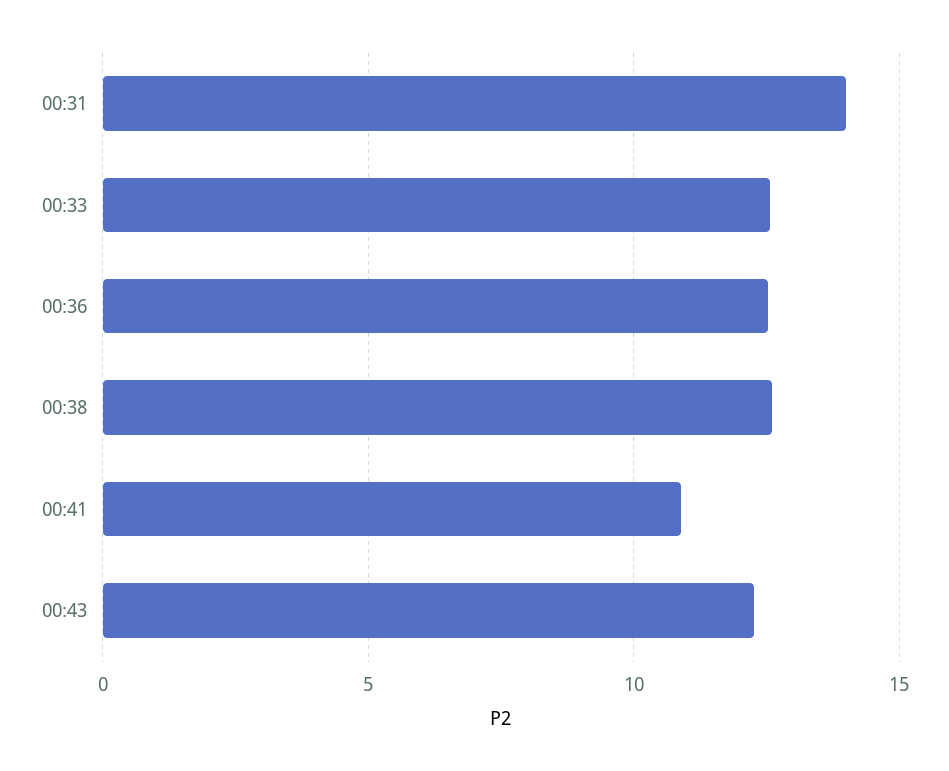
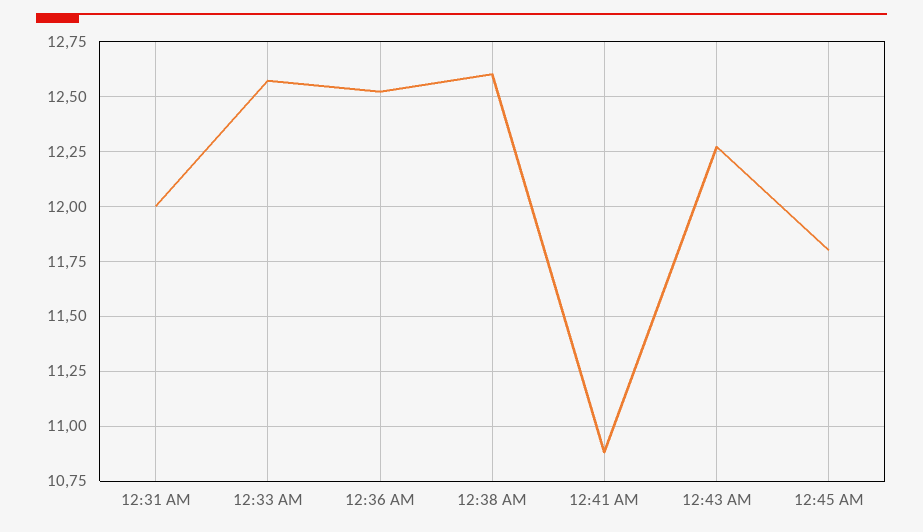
00:31: 14 -> 12
12:45 AM: none -> 11.8

